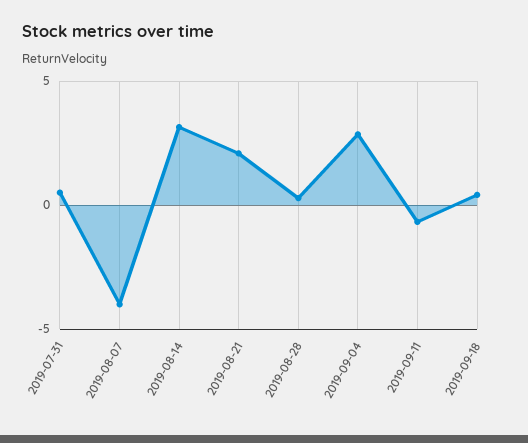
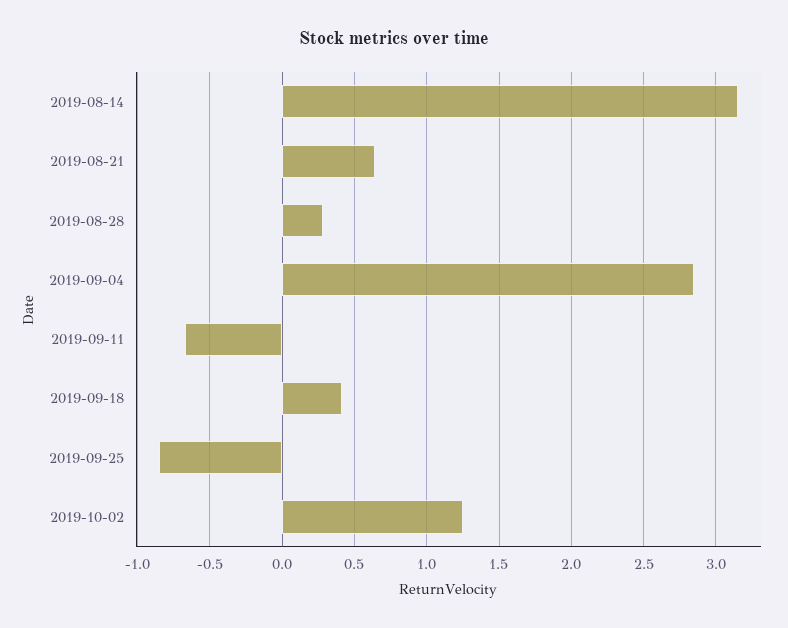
2019-07-31: 0.5 -> none
2019-08-07: -4 -> none
2019-08-21: 2 -> 0.65
2019-09-25: none -> -0.85
2019-10-02: none -> 1.25

